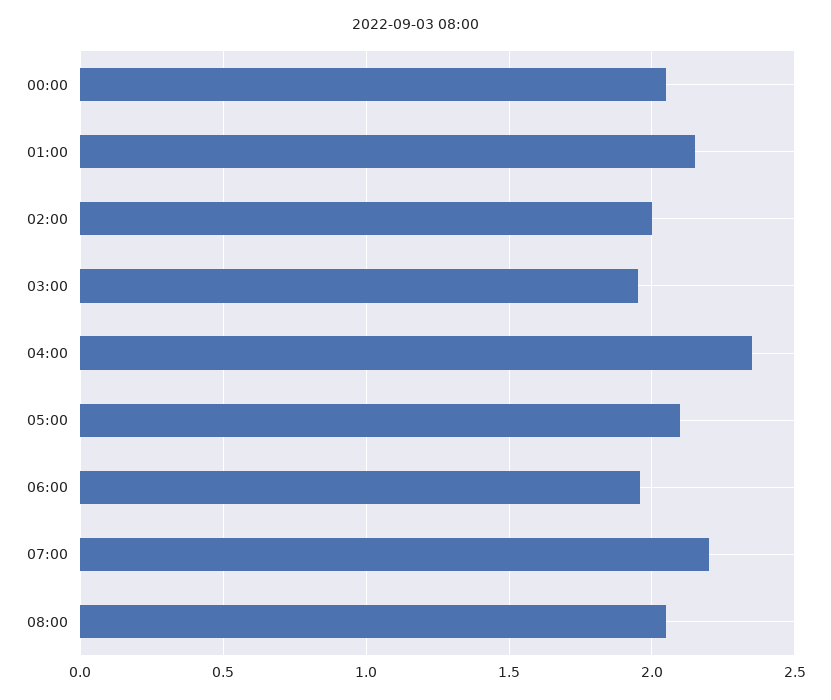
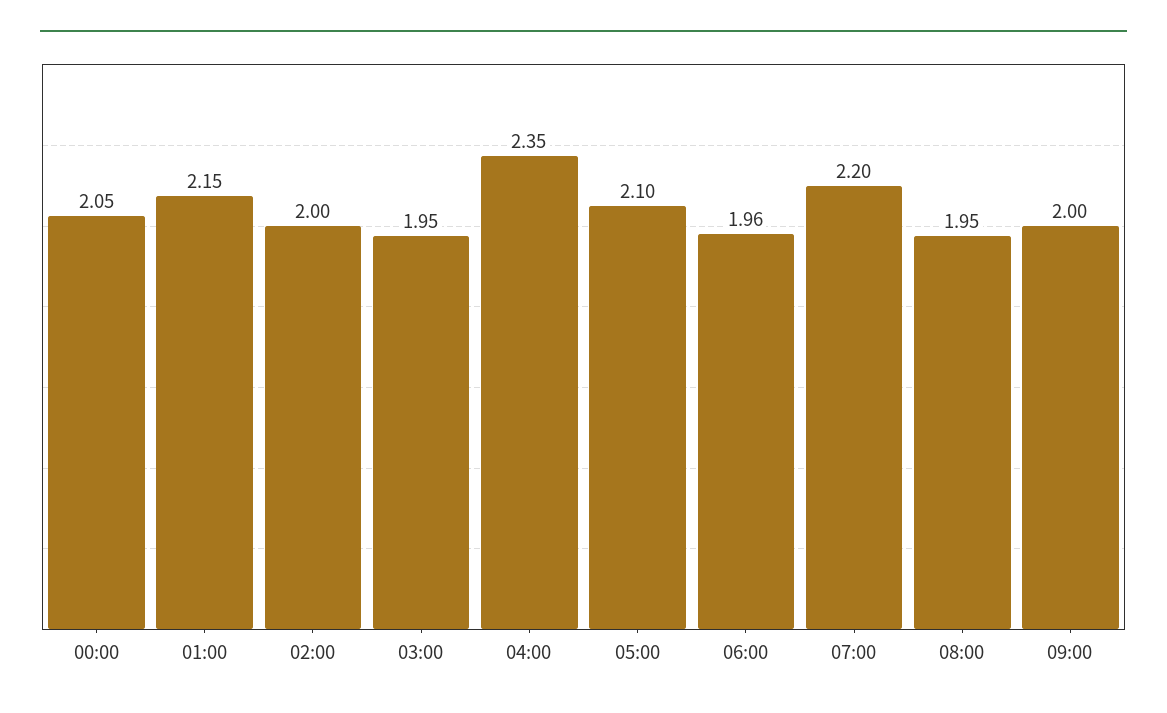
08:00: 2.05 -> 1.95
09:00: none -> 2

